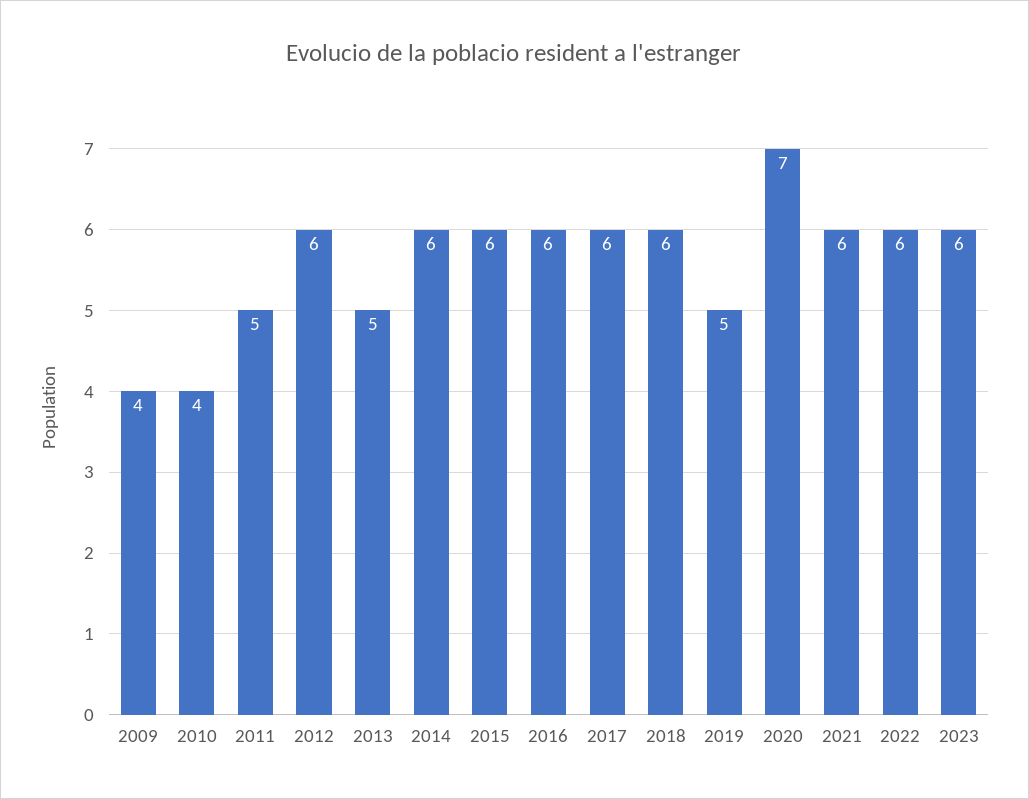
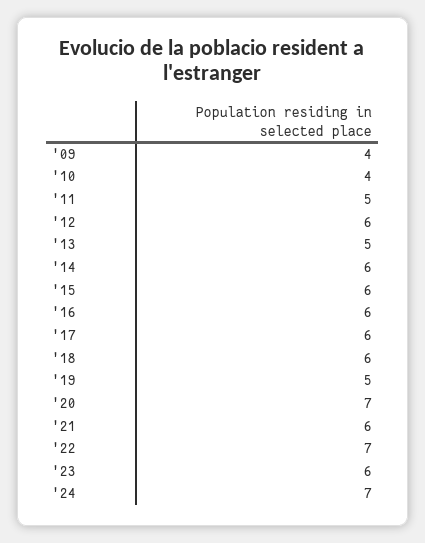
2022: 6 -> 7
'24: none -> 7

